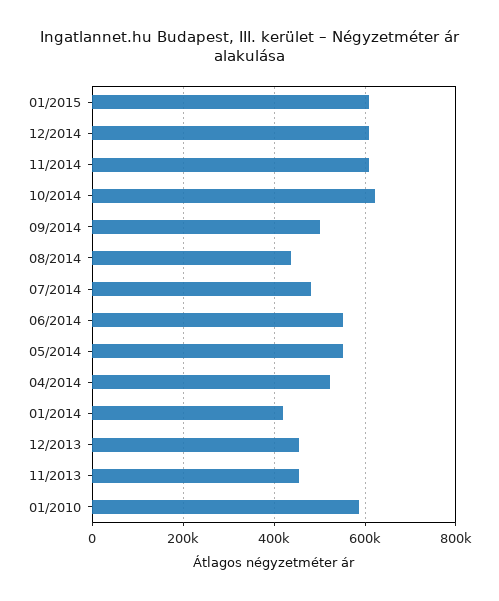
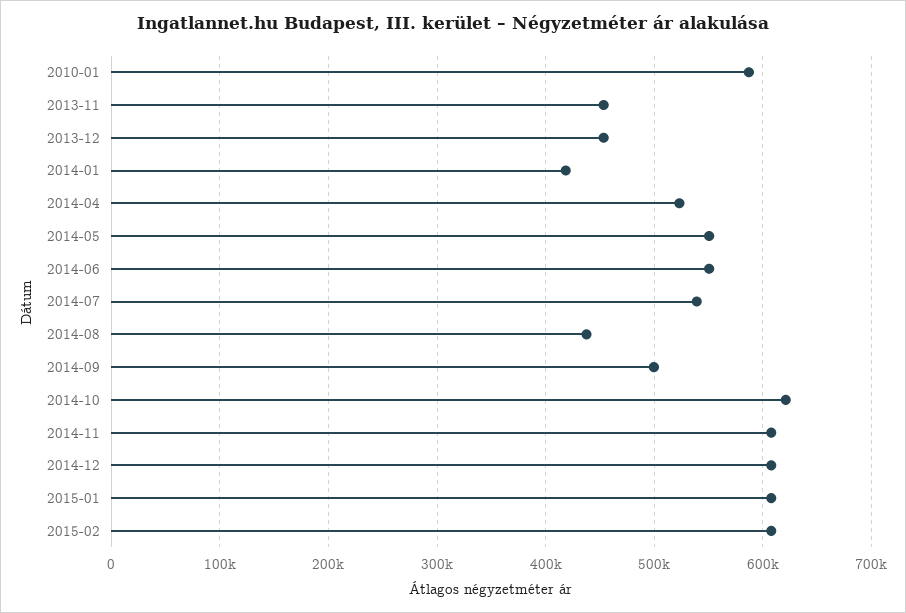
07/2014: 480000 -> 540000
2015-02: none -> 610000

